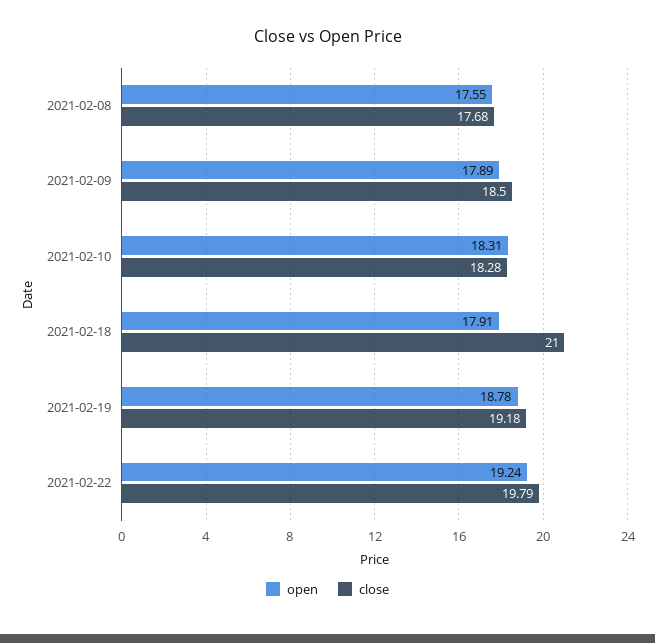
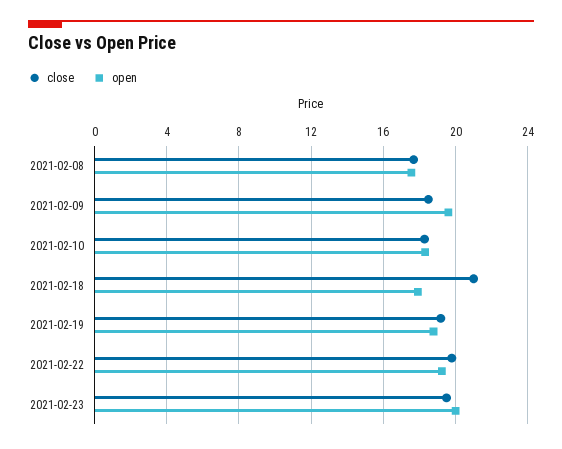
open, 2021-02-09: 17.89 -> 19.5
close, 2021-02-23: none -> 19.5
open, 2021-02-23: none -> 20

